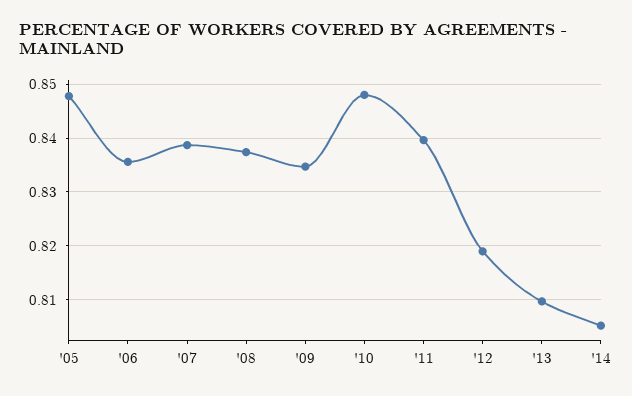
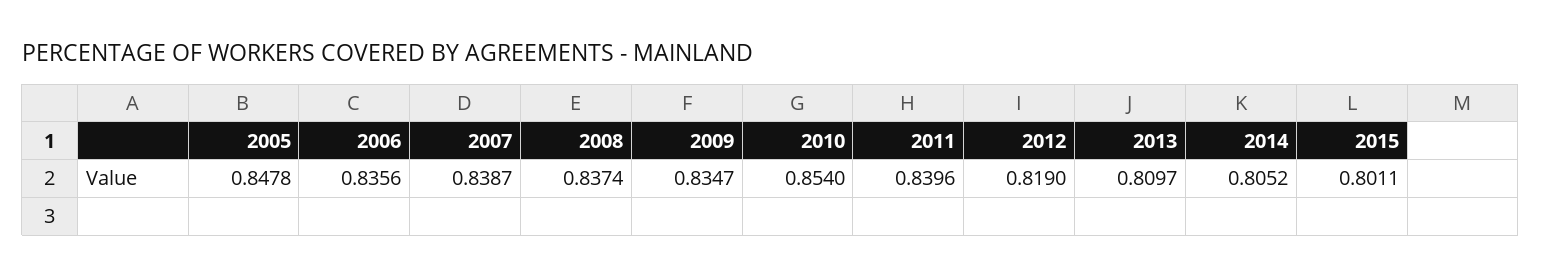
'10: 0.848 -> 0.854
2015: none -> 0.8011

